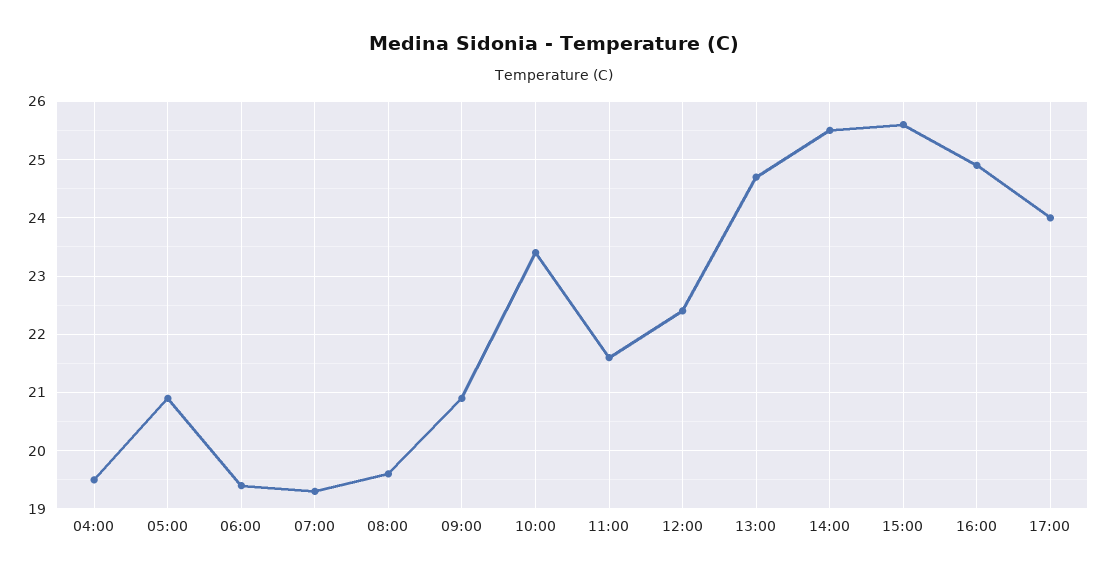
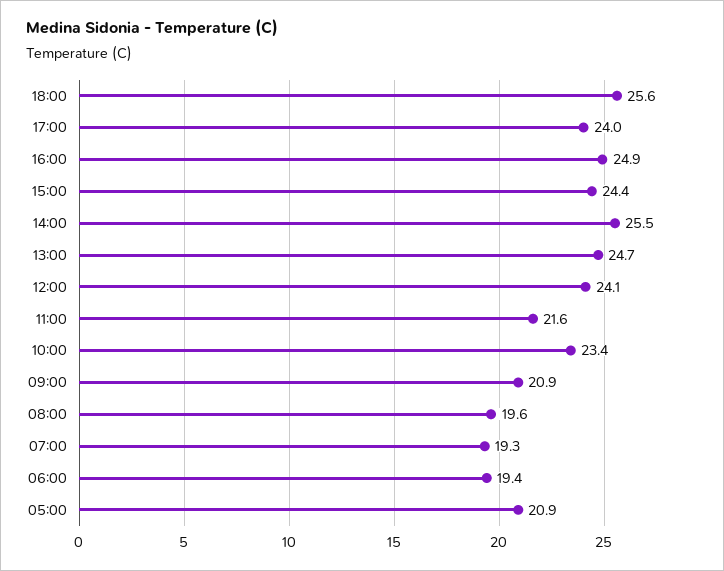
04:00: 19.5 -> none
12:00: 22.5 -> 24.1
15:00: 25.5 -> 24.4
18:00: none -> 25.6

